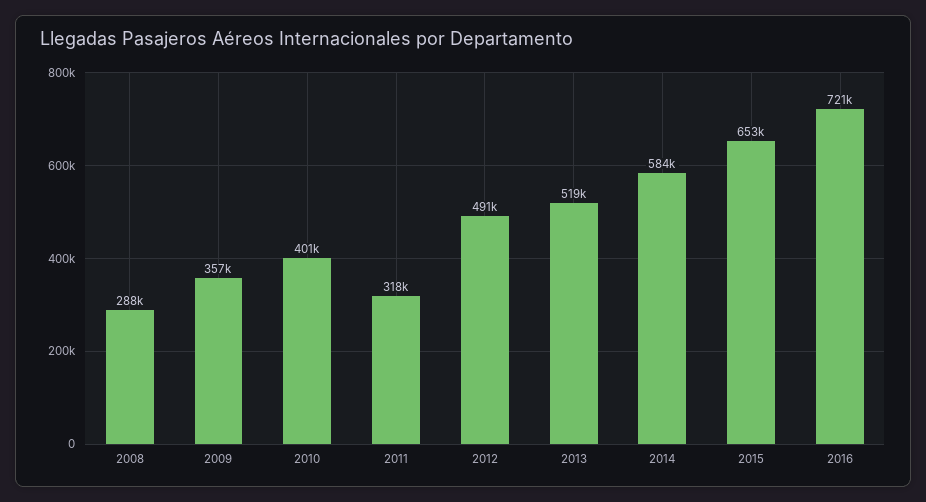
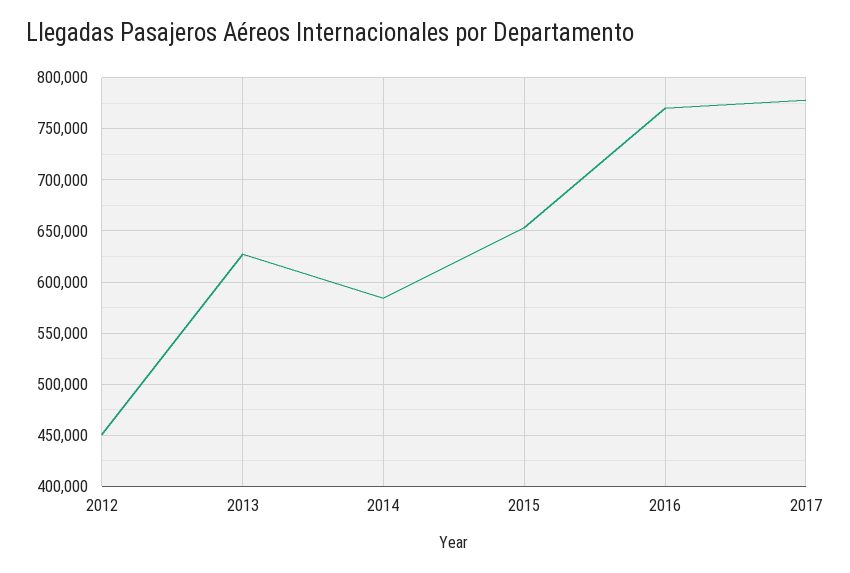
2008: 288000 -> none
2009: 357000 -> none
2010: 401000 -> none
2011: 318000 -> none
2012: 491000 -> 450000
2013: 519000 -> 630000
2016: 721000 -> 770000
2017: none -> 780000

